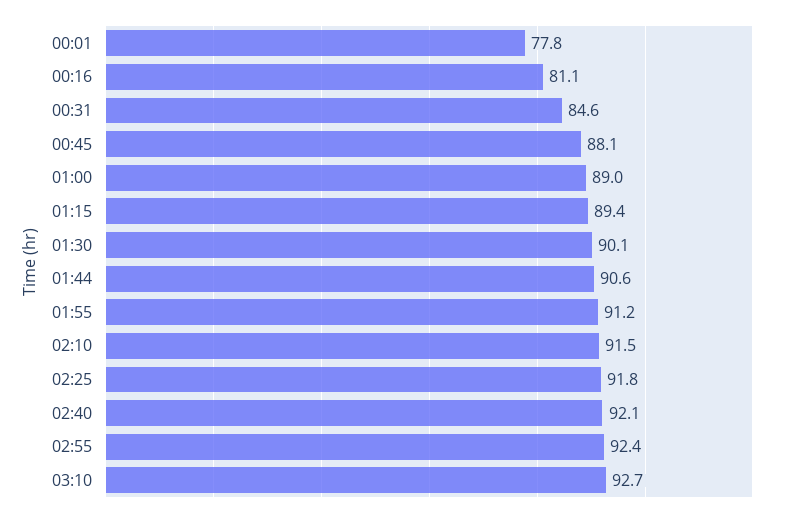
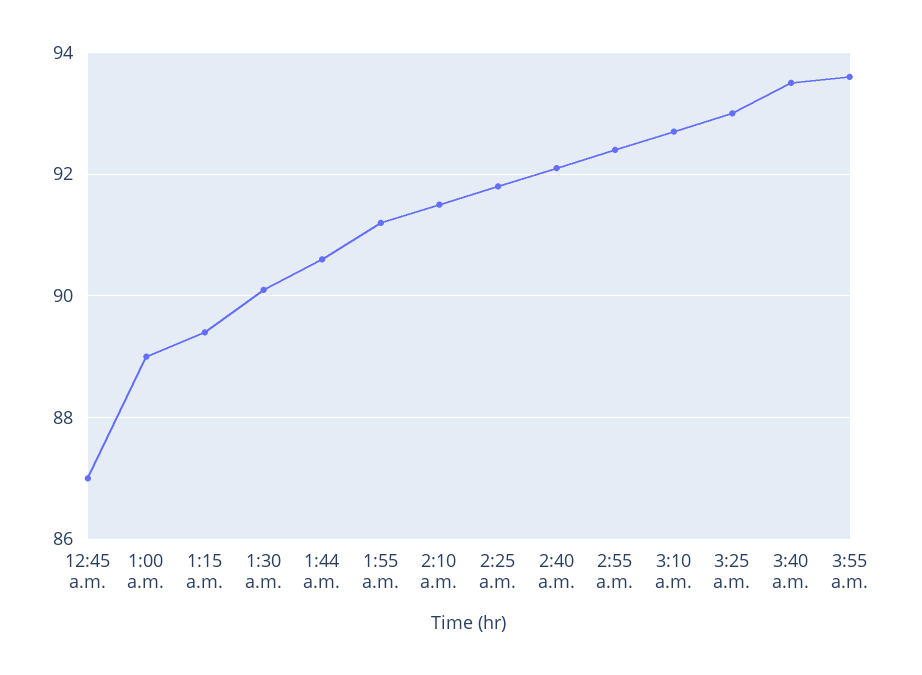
00:01: 77.8 -> none
00:16: 81.1 -> none
00:31: 84.6 -> none
00:45: 88.1 -> 87
3:25 a.m.: none -> 93
3:40 a.m.: none -> 93.5
3:55 a.m.: none -> 93.5

